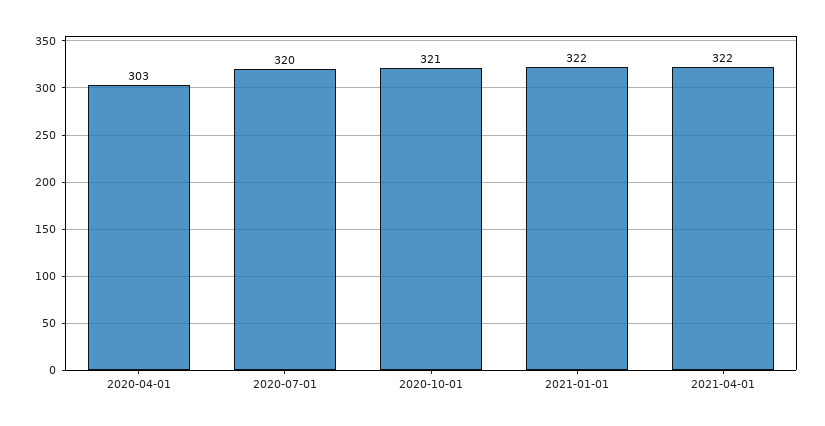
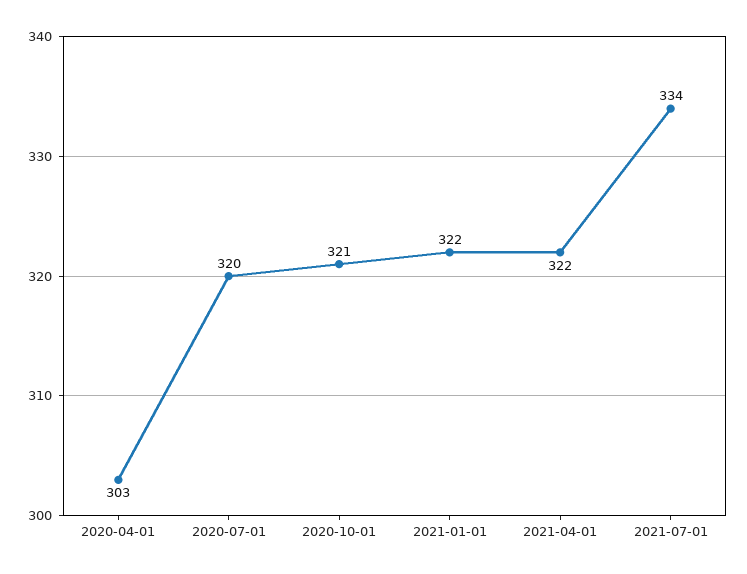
2021-07-01: none -> 334

